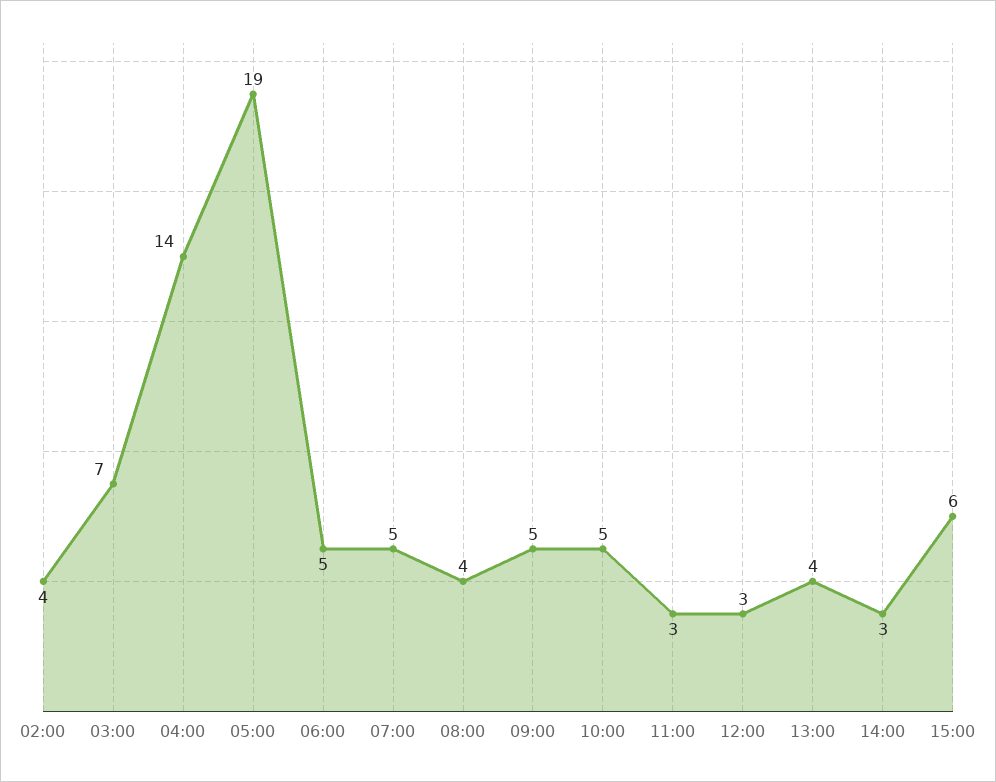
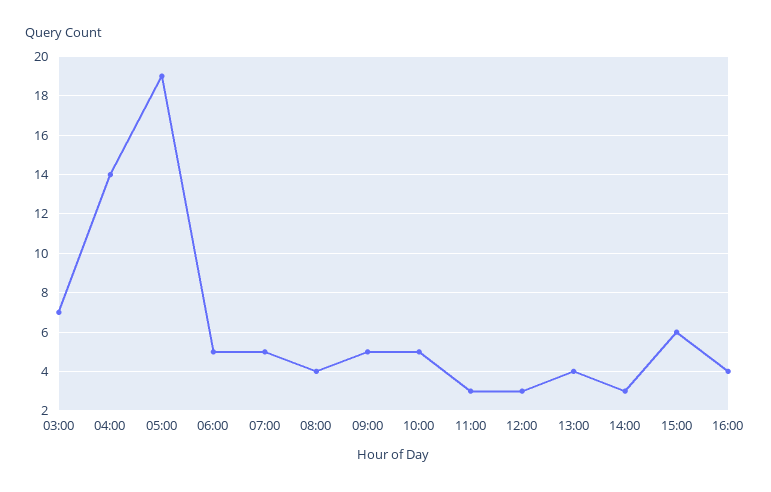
02:00: 4 -> none
16:00: none -> 4

